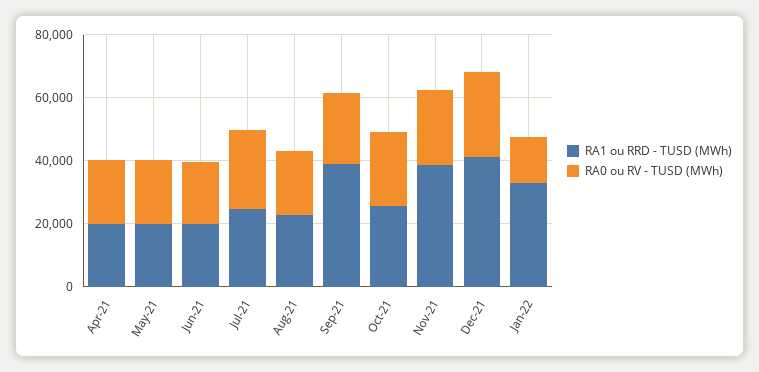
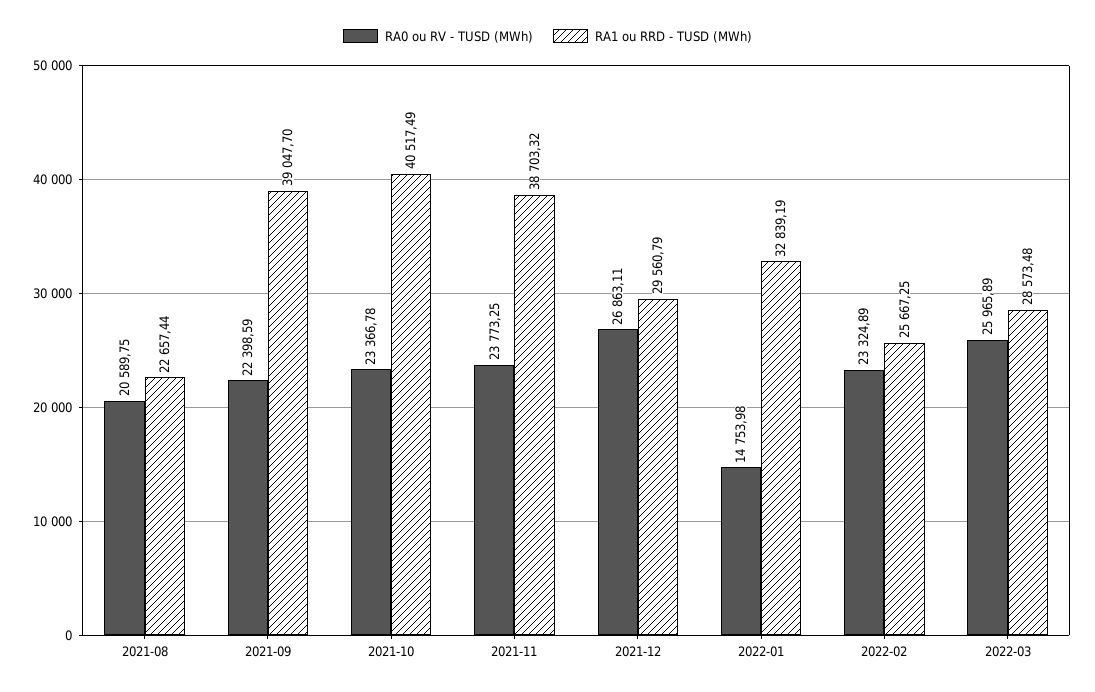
RA1 ou RRD - TUSD (MWh), Apr-21: 20000 -> none
RA0 ou RV - TUSD (MWh), Apr-21: 20000 -> none
RA1 ou RRD - TUSD (MWh), May-21: 20000 -> none
RA0 ou RV - TUSD (MWh), May-21: 20000 -> none
RA1 ou RRD - TUSD (MWh), Jun-21: 20000 -> none
RA0 ou RV - TUSD (MWh), Jun-21: 20000 -> none
RA1 ou RRD - TUSD (MWh), Jul-21: 25000 -> none
RA0 ou RV - TUSD (MWh), Jul-21: 25000 -> none
RA1 ou RRD - TUSD (MWh), Oct-21: 25000 -> 40517.49
RA1 ou RRD - TUSD (MWh), Dec-21: 40000 -> 29560.79
RA0 ou RV - TUSD (MWh), 2022-02: none -> 23324.89
RA1 ou RRD - TUSD (MWh), 2022-02: none -> 25667.25
RA0 ou RV - TUSD (MWh), 2022-03: none -> 25965.89
RA1 ou RRD - TUSD (MWh), 2022-03: none -> 28573.48

